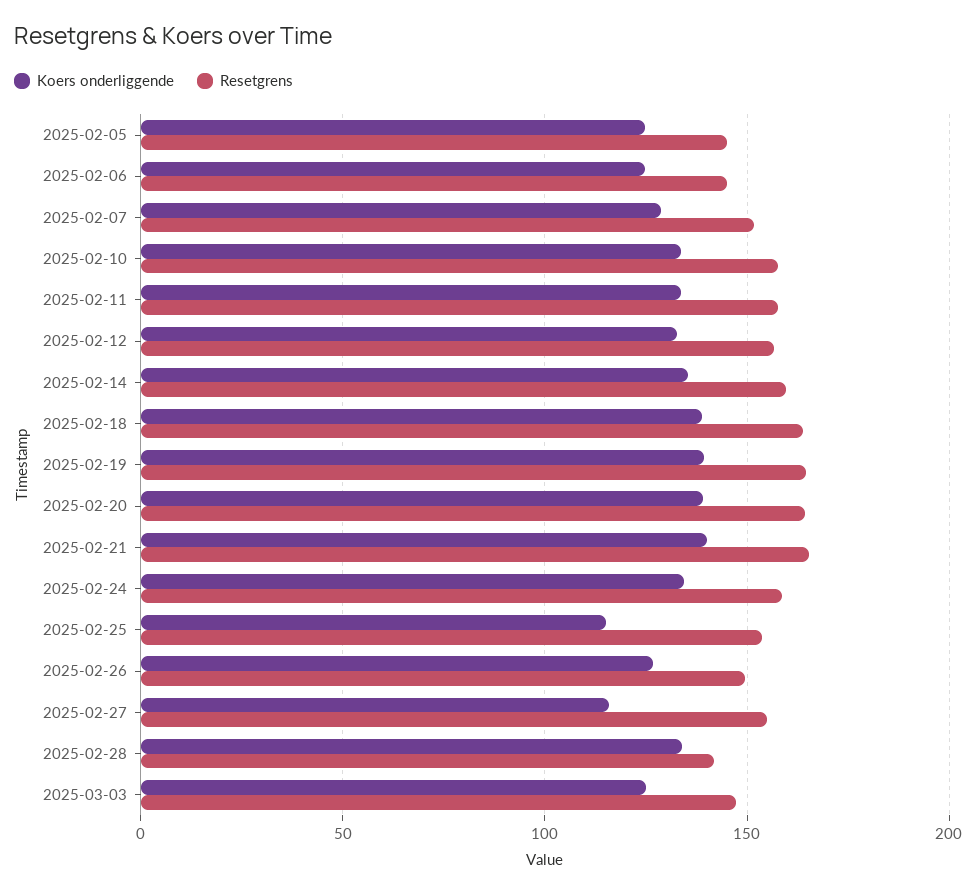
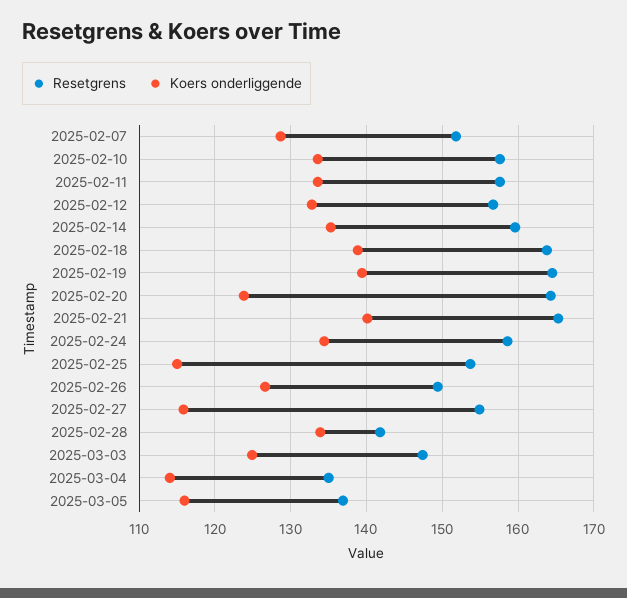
Koers onderliggende, 2025-02-05: 125 -> none
Resetgrens, 2025-02-05: 145 -> none
Koers onderliggende, 2025-02-06: 125 -> none
Resetgrens, 2025-02-06: 145 -> none
Koers onderliggende, 2025-02-20: 140 -> 124
Resetgrens, 2025-03-04: none -> 135
Koers onderliggende, 2025-03-04: none -> 114
Resetgrens, 2025-03-05: none -> 137
Koers onderliggende, 2025-03-05: none -> 116

